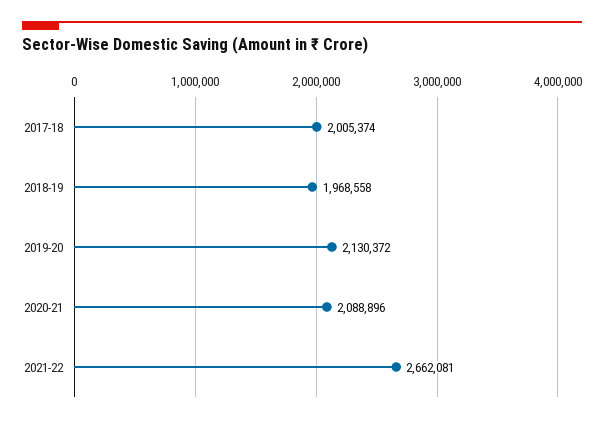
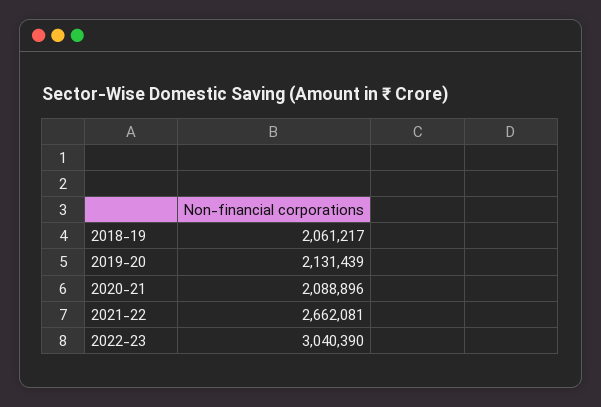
2017-18: 2005374 -> none
2018-19: 1968558 -> 2061217
2019-20: 2130372 -> 2131439
2022-23: none -> 3040390

